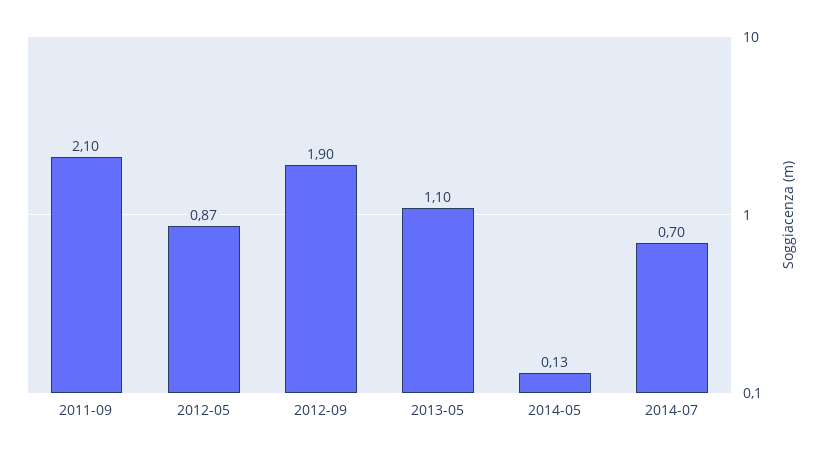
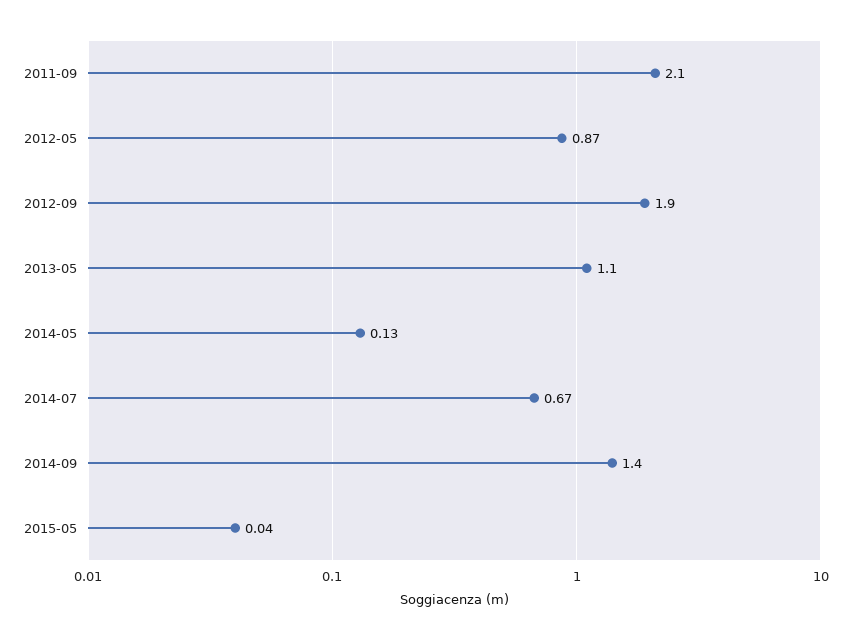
2014-07: 0.7 -> 0.67
2014-09: none -> 1.4
2015-05: none -> 0.04

